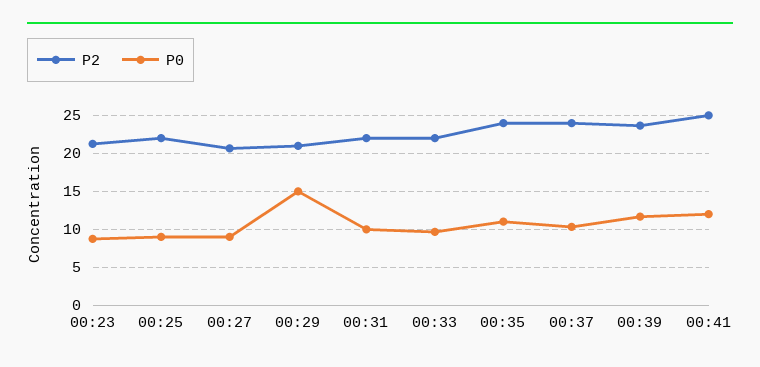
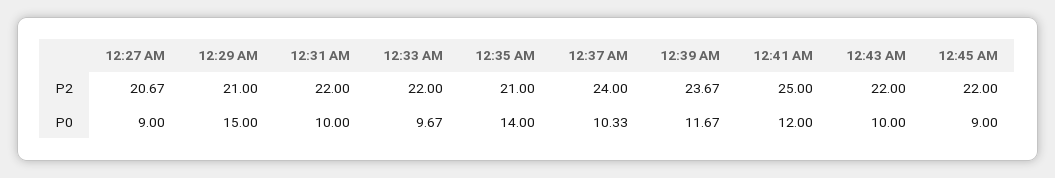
P2, 00:23: 21 -> none
P0, 00:23: 9 -> none
P2, 00:25: 22 -> none
P0, 00:25: 9 -> none
P2, 00:35: 24 -> 21
P0, 00:35: 11 -> 14
P2, 12:43 AM: none -> 22
P2, 12:45 AM: none -> 22
P0, 12:43 AM: none -> 10
P0, 12:45 AM: none -> 9

